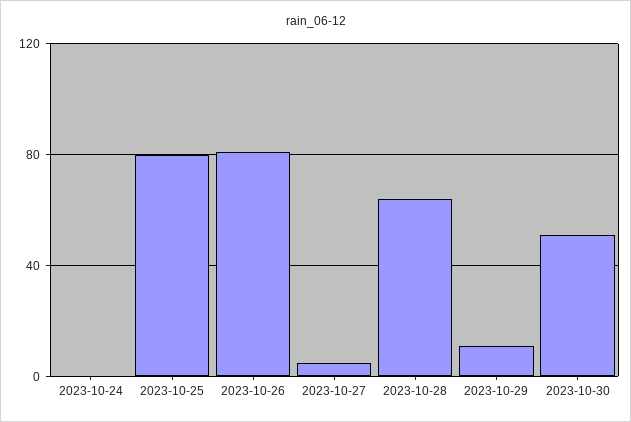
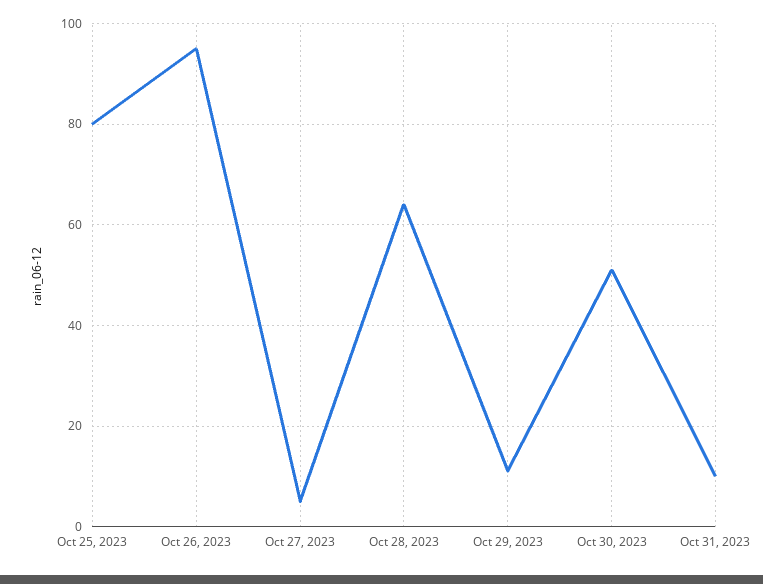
2023-10-24: 0 -> none
2023-10-26: 80 -> 95
Oct 31, 2023: none -> 10

